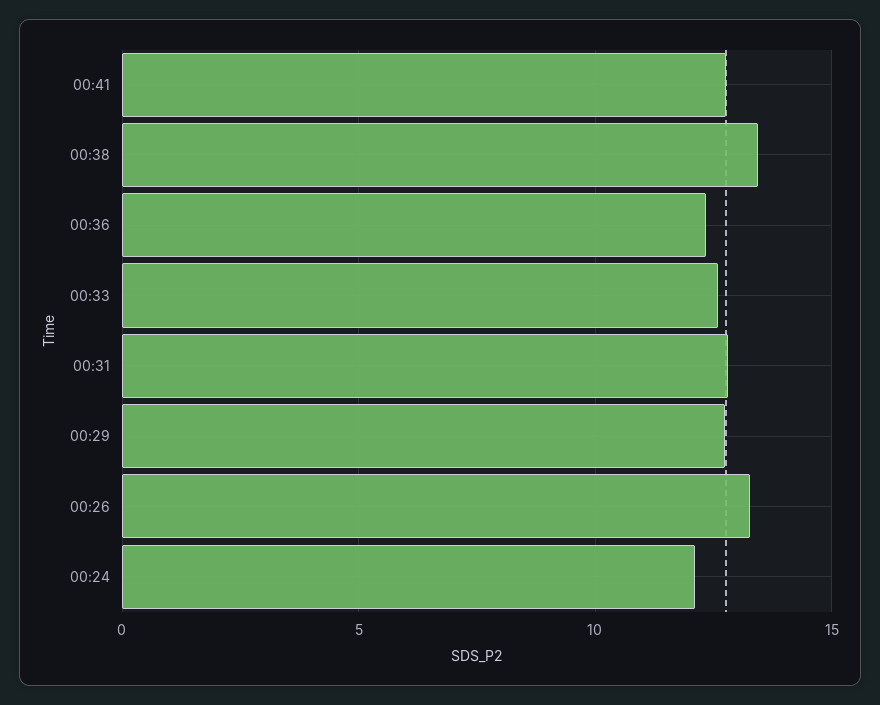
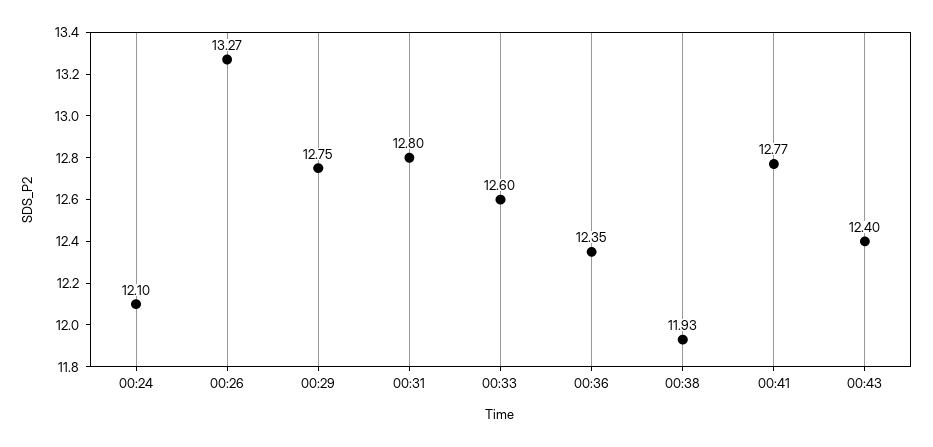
00:38: 13.5 -> 11.93
00:43: none -> 12.4

